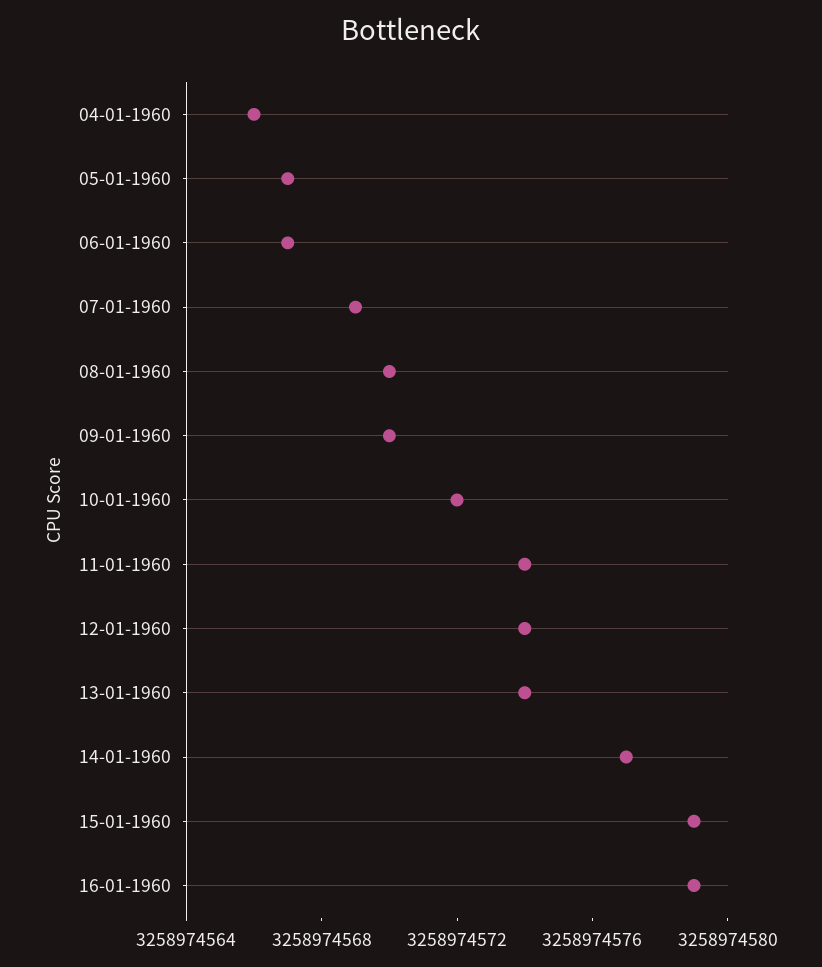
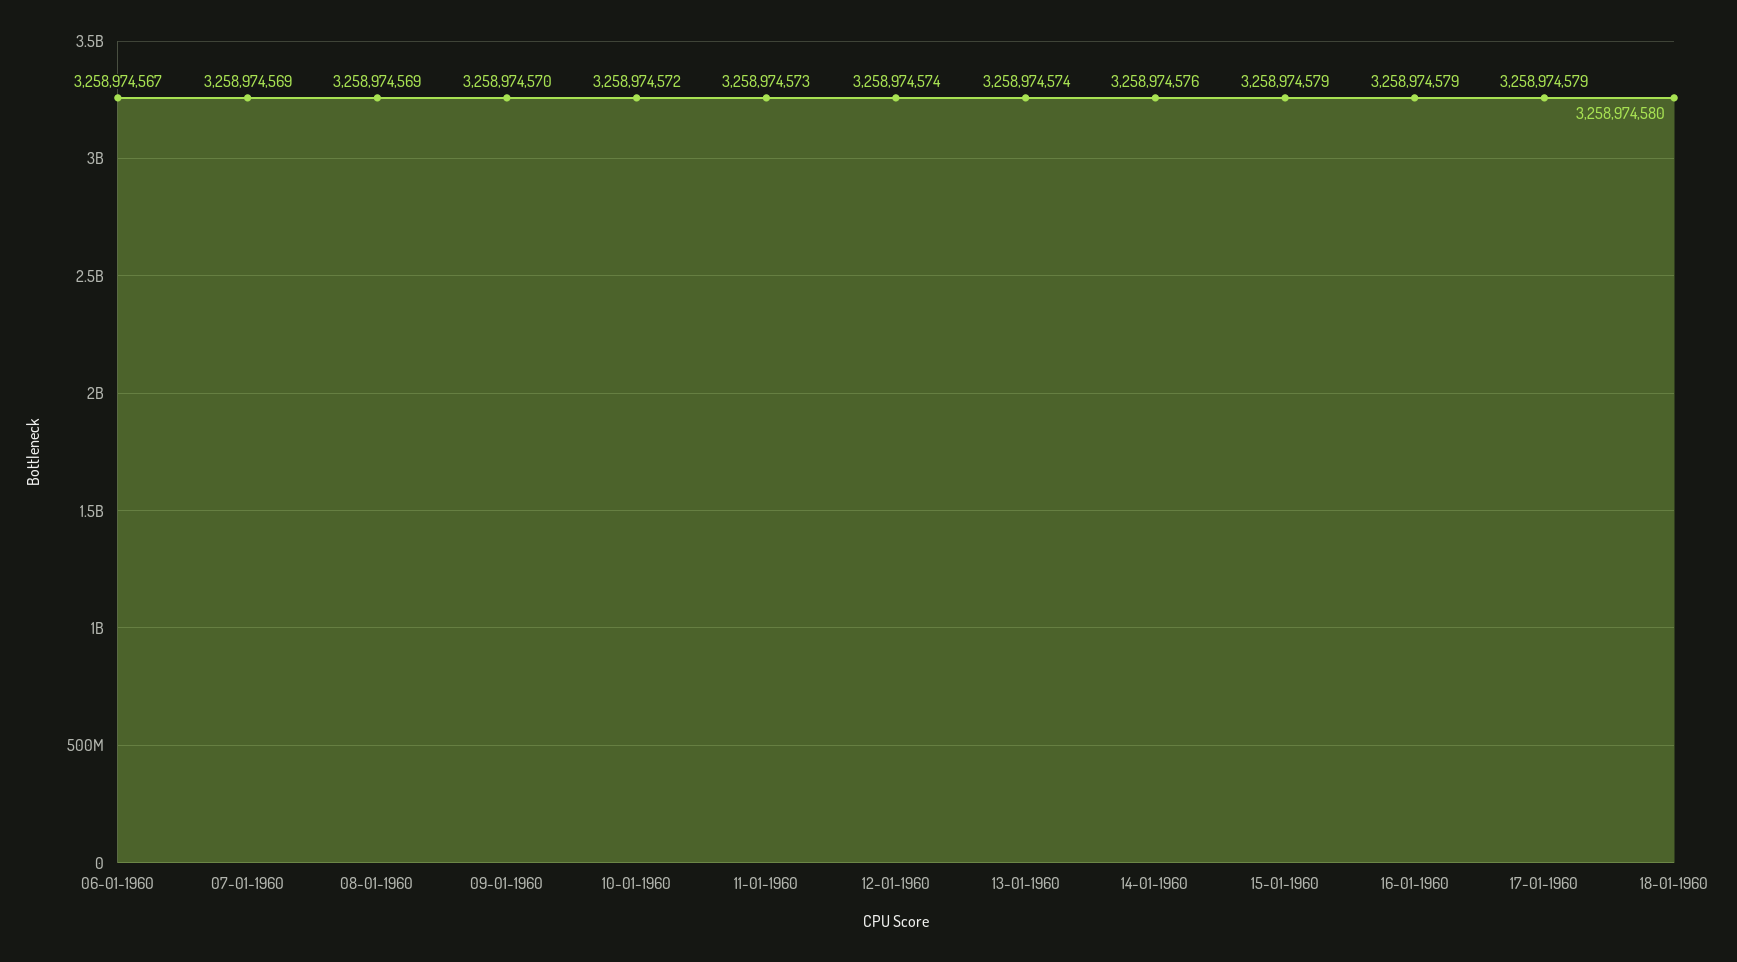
04-01-1960: 3258974566 -> none
05-01-1960: 3258974567 -> none
08-01-1960: 3258974570 -> 3258974569
11-01-1960: 3258974574 -> 3258974573
14-01-1960: 3258974577 -> 3258974576
17-01-1960: none -> 3258974579
18-01-1960: none -> 3258974580

